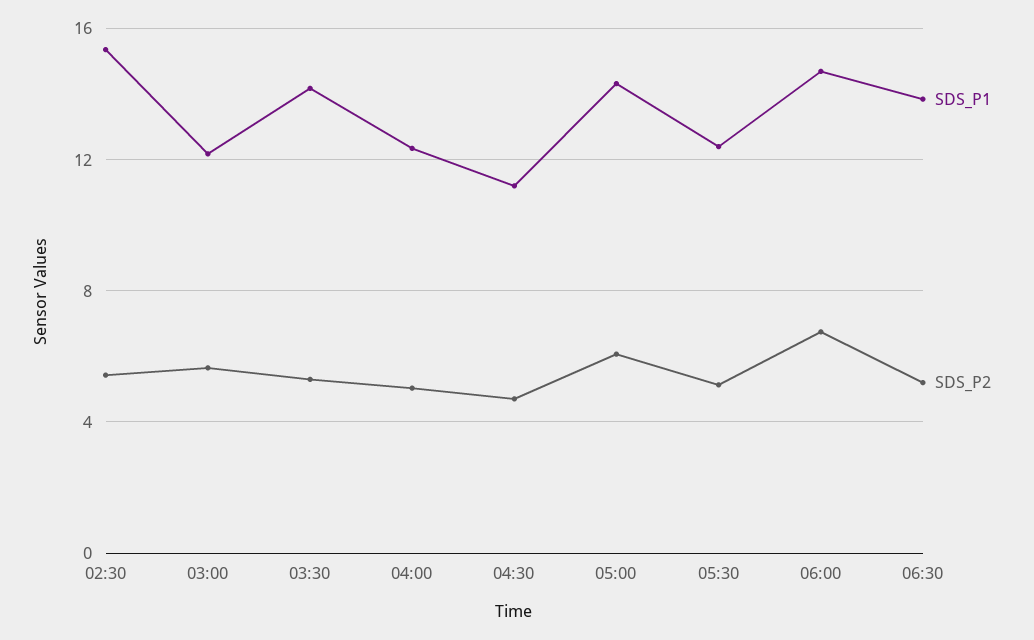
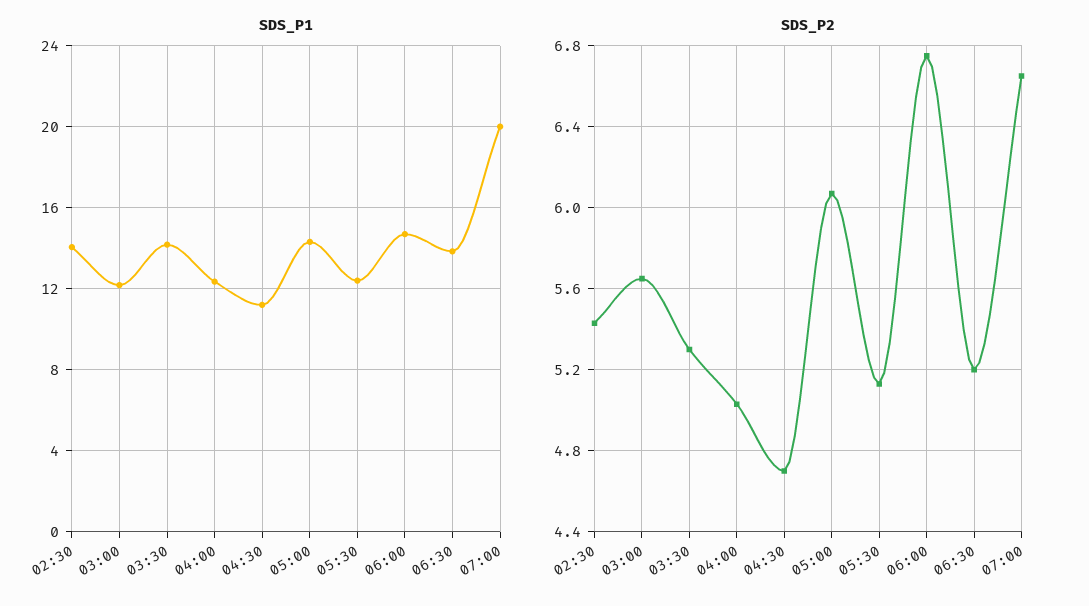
SDS_P1, 02:30: 15.5 -> 14
SDS_P1, 07:00: none -> 20
SDS_P2, 07:00: none -> 6.65

